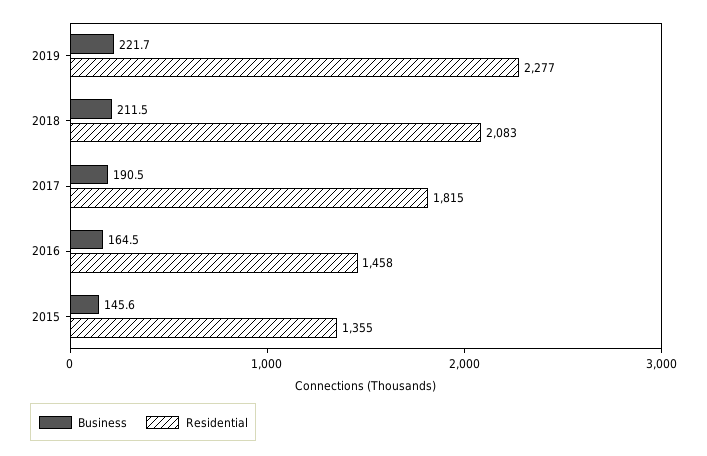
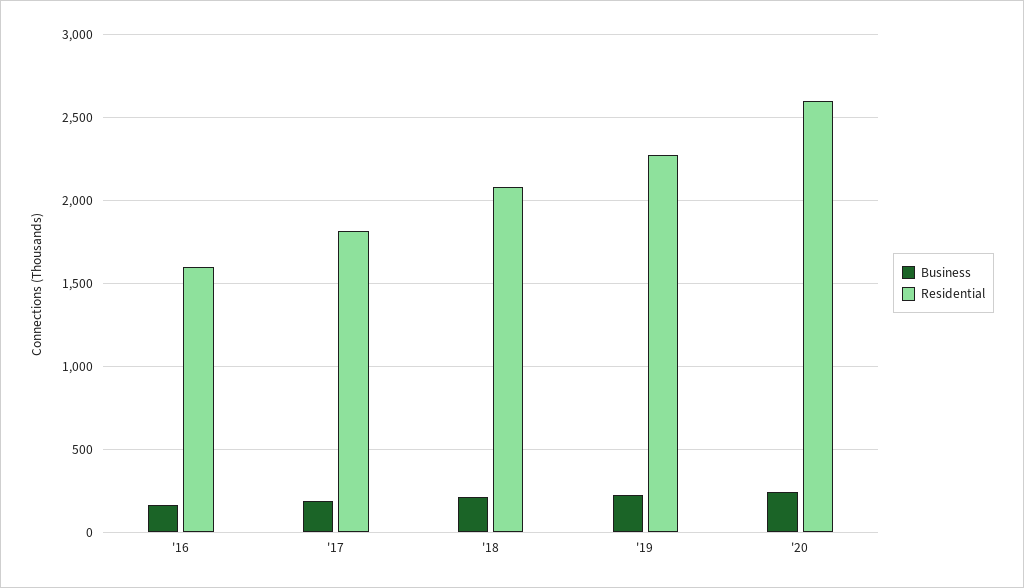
Residential, 2016: 1458 -> 1600
Business, 2015: 145.6 -> none
Residential, 2015: 1355 -> none
Business, '20: none -> 250
Residential, '20: none -> 2600

